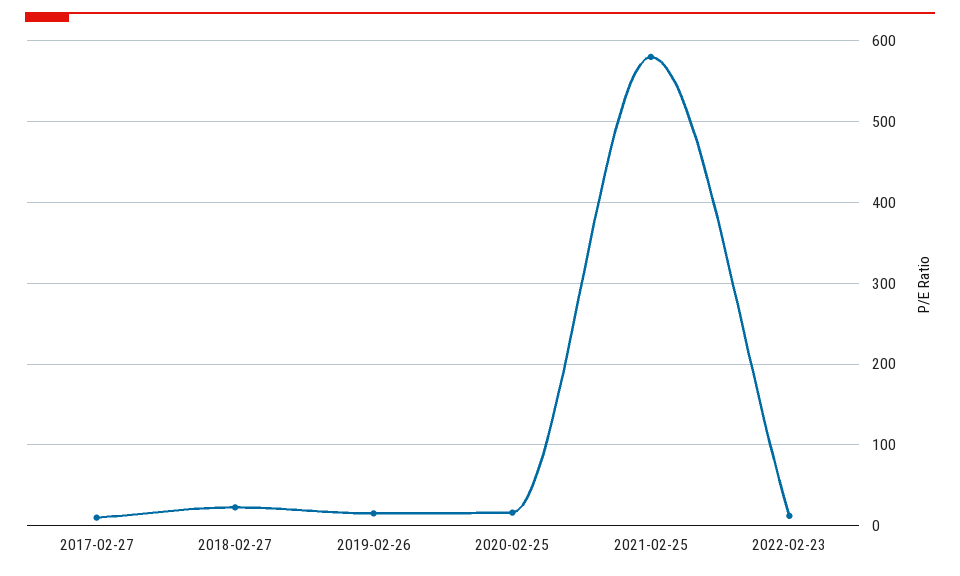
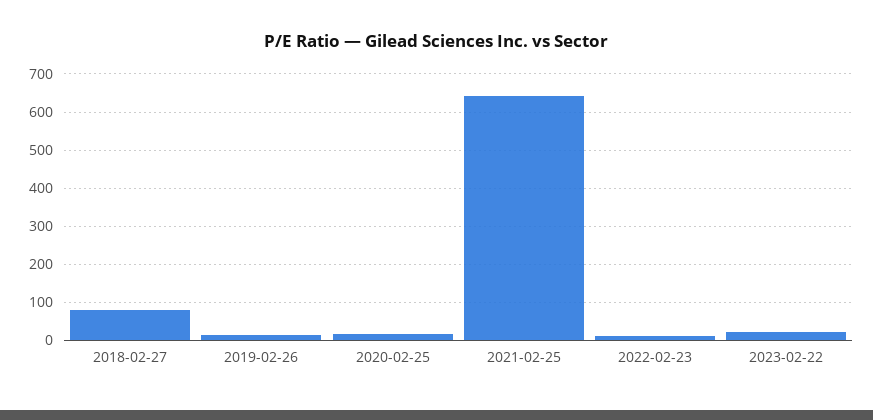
2017-02-27: 10 -> none
2018-02-27: 20 -> 80
2021-02-25: 580 -> 640
2023-02-22: none -> 20

